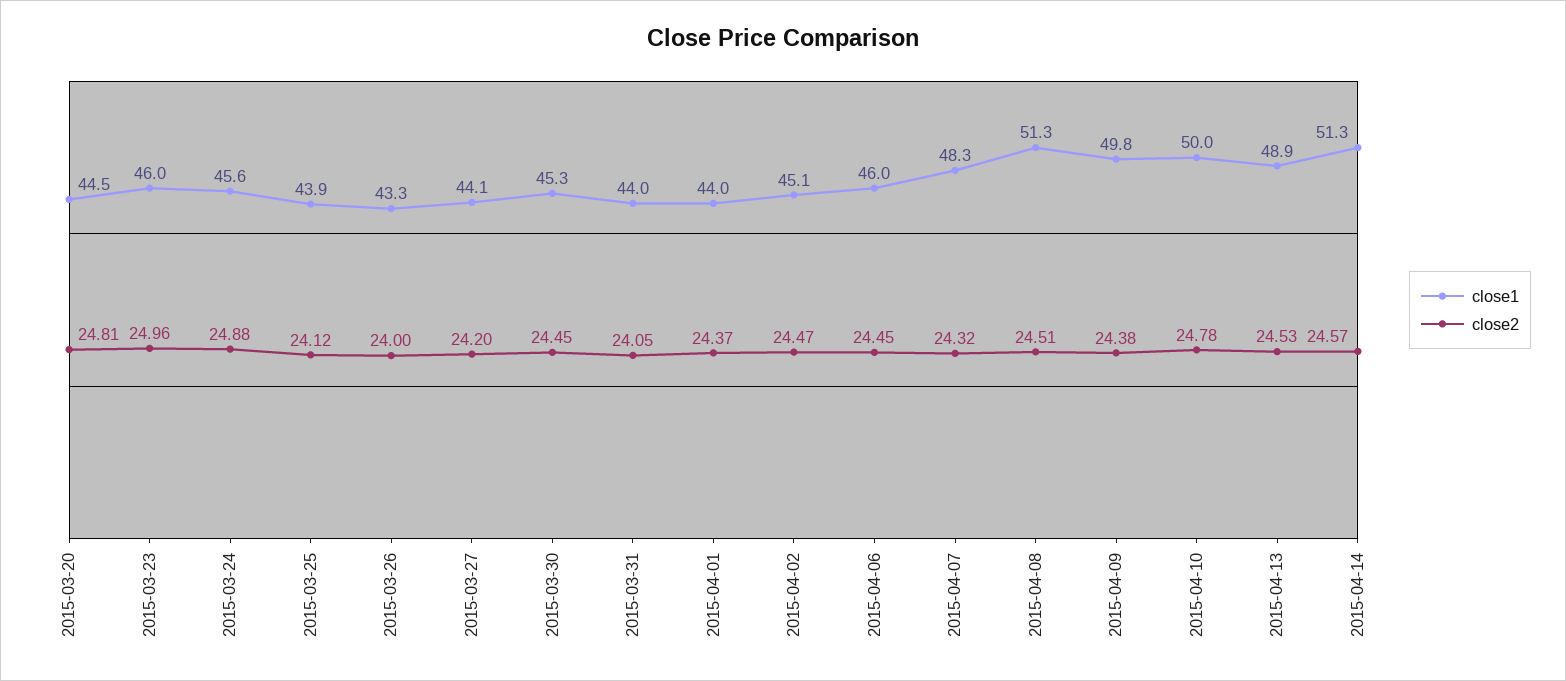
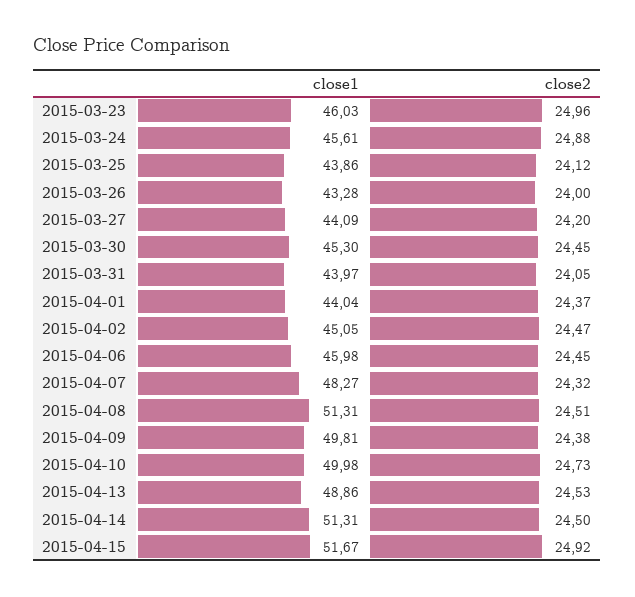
close1, 2015-03-20: 44.5 -> none
close2, 2015-03-20: 24.81 -> none
close2, 2015-04-10: 24.78 -> 24.73
close2, 2015-04-14: 24.57 -> 24.5
close1, 2015-04-15: none -> 51.67
close2, 2015-04-15: none -> 24.92

